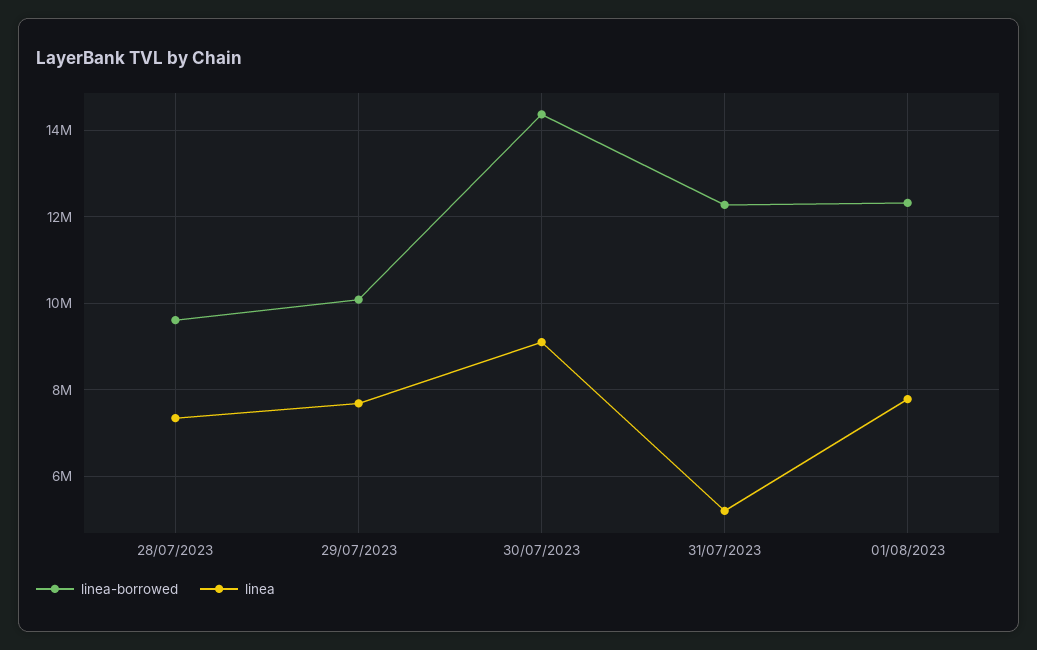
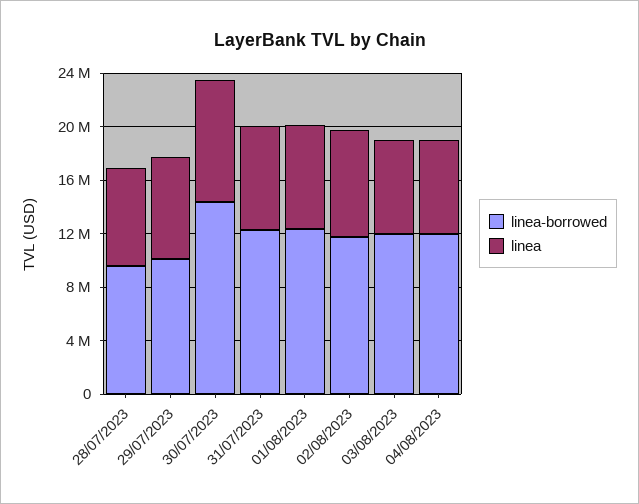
linea, 31/07/2023: 5200000 -> 8000000
linea-borrowed, 02/08/2023: none -> 12000000
linea, 02/08/2023: none -> 8000000
linea-borrowed, 03/08/2023: none -> 12000000
linea, 03/08/2023: none -> 7000000
linea-borrowed, 04/08/2023: none -> 12000000
linea, 04/08/2023: none -> 7000000

